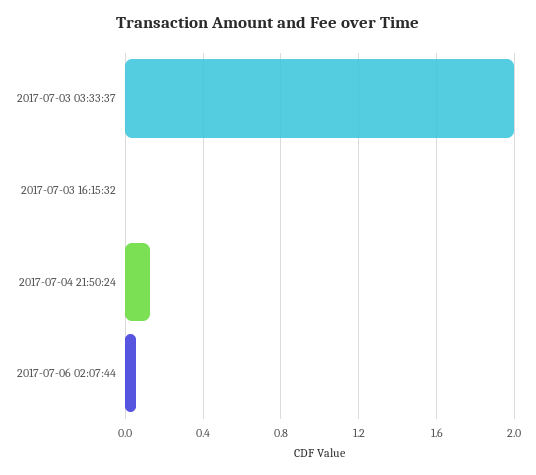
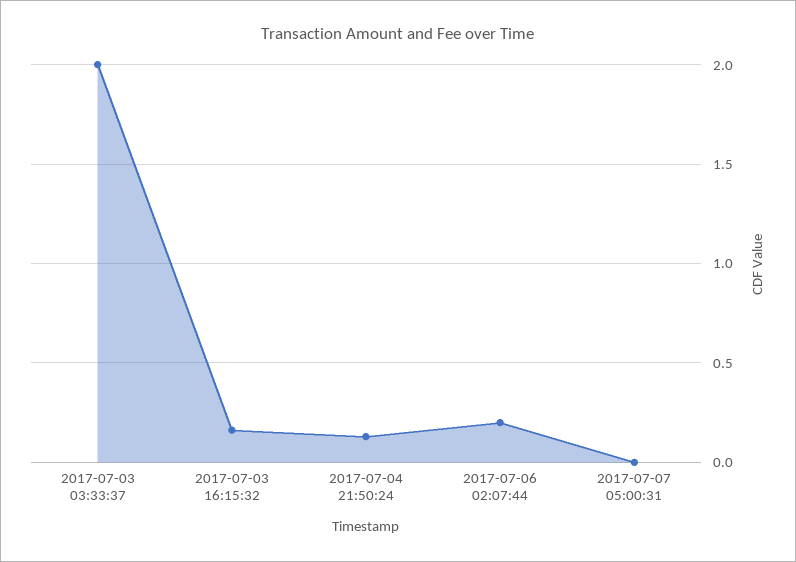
2017-07-03 16:15:32: 0 -> 0.15
2017-07-06 02:07:44: 0.05 -> 0.2
2017-07-07 05:00:31: none -> 0

